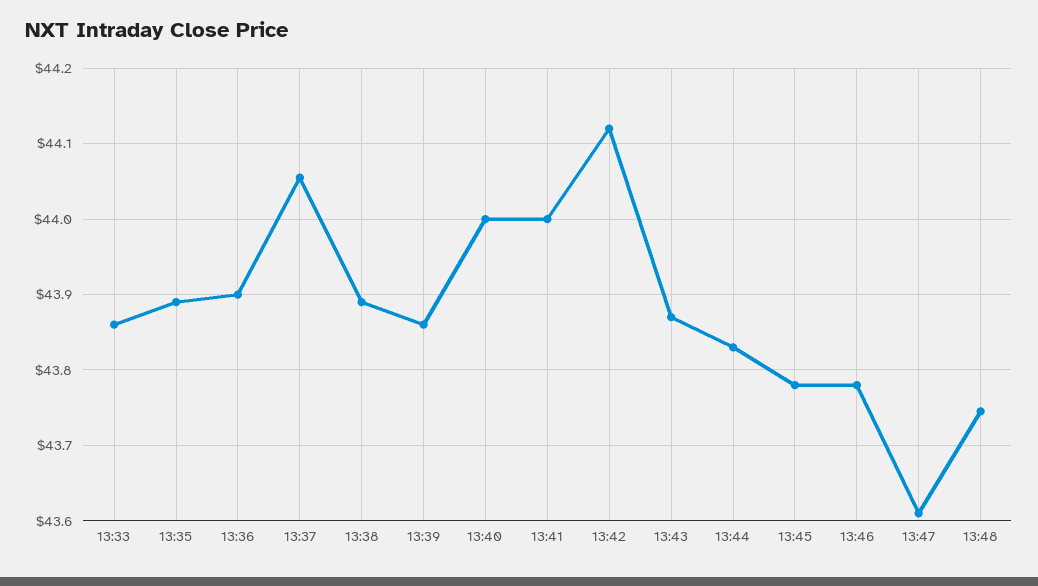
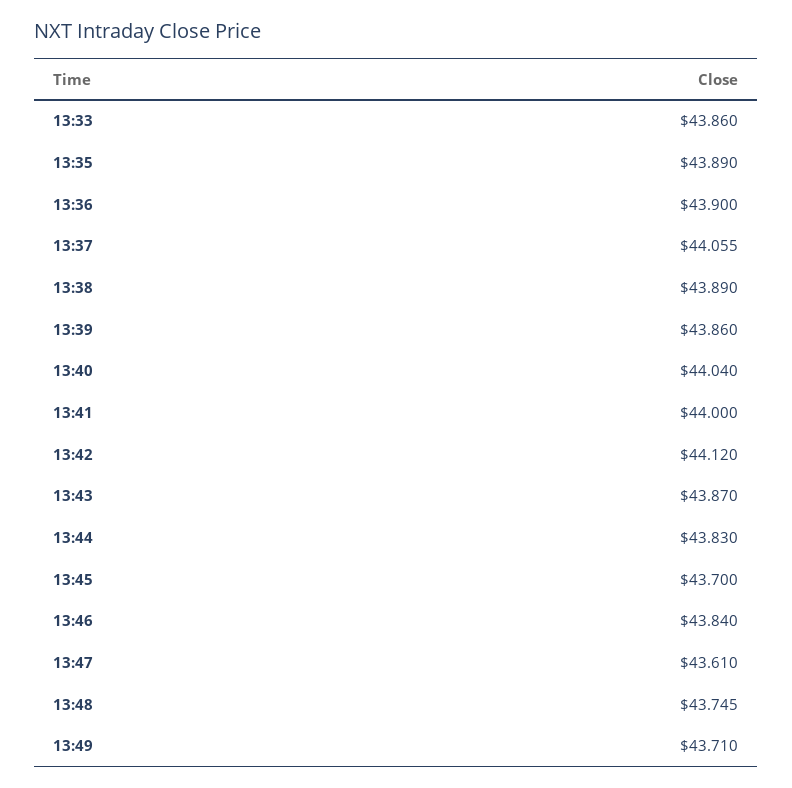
13:40: 44 -> 44.04
13:45: 43.78 -> 43.7
13:46: 43.78 -> 43.84
13:49: none -> 43.71

